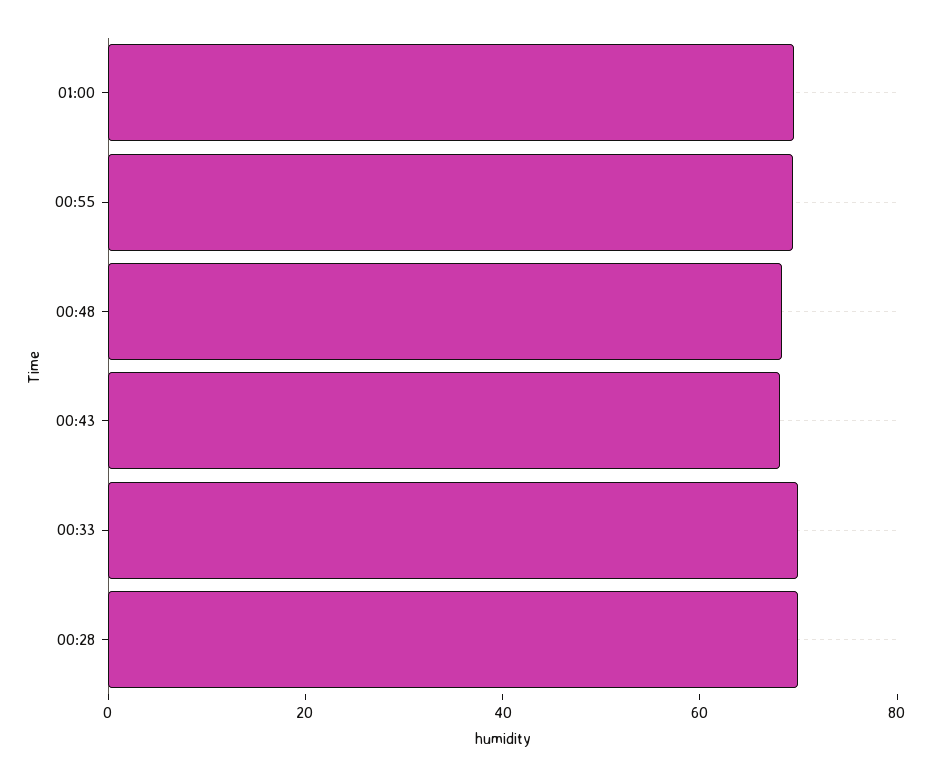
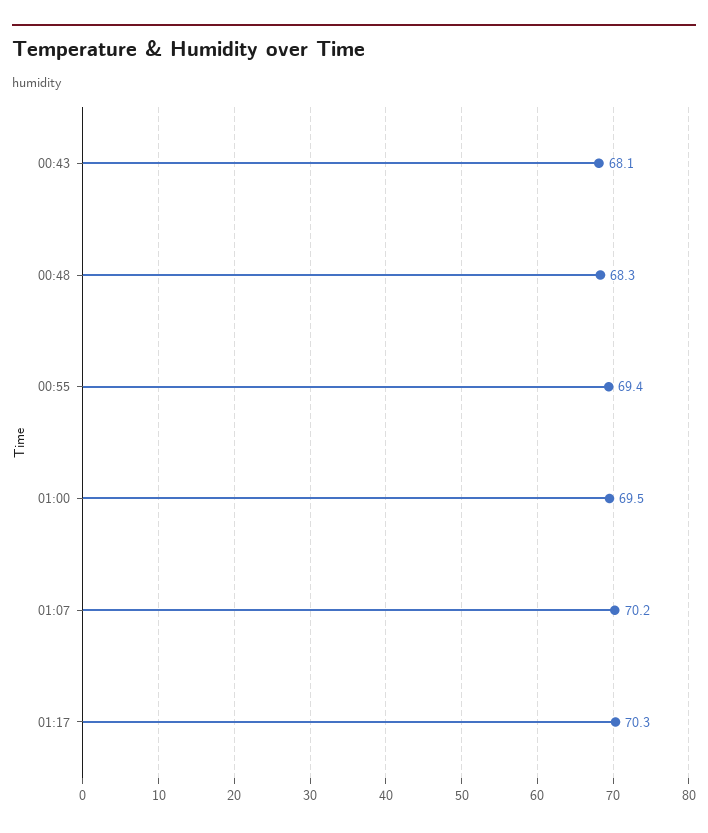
00:33: 70 -> none
00:28: 70 -> none
01:07: none -> 70.2
01:17: none -> 70.3

